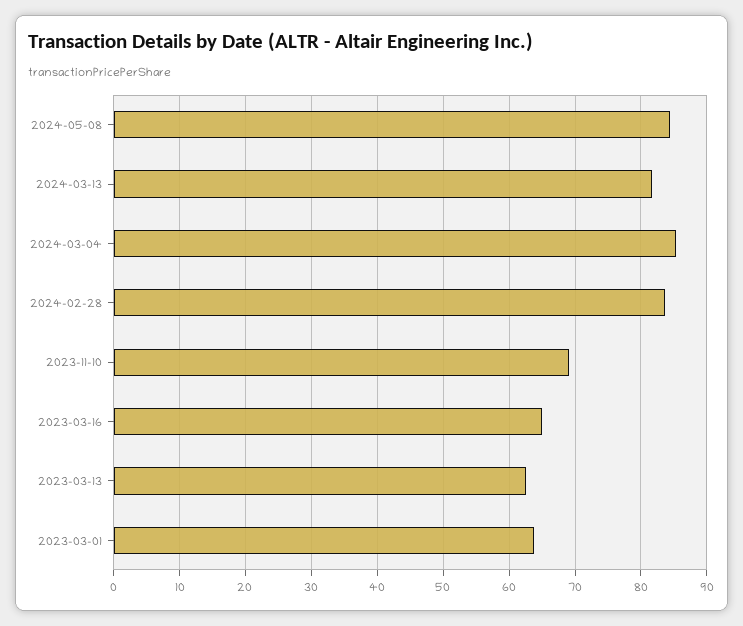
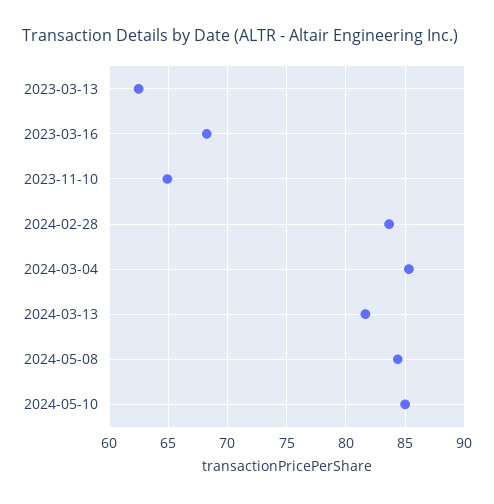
2023-11-10: 69 -> 65
2023-03-16: 65 -> 68
2023-03-01: 64 -> none
2024-05-10: none -> 85

